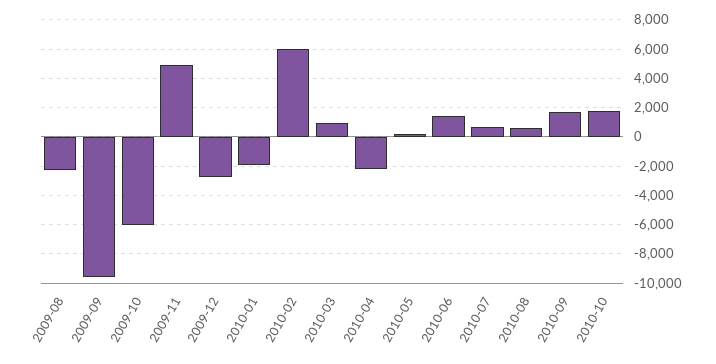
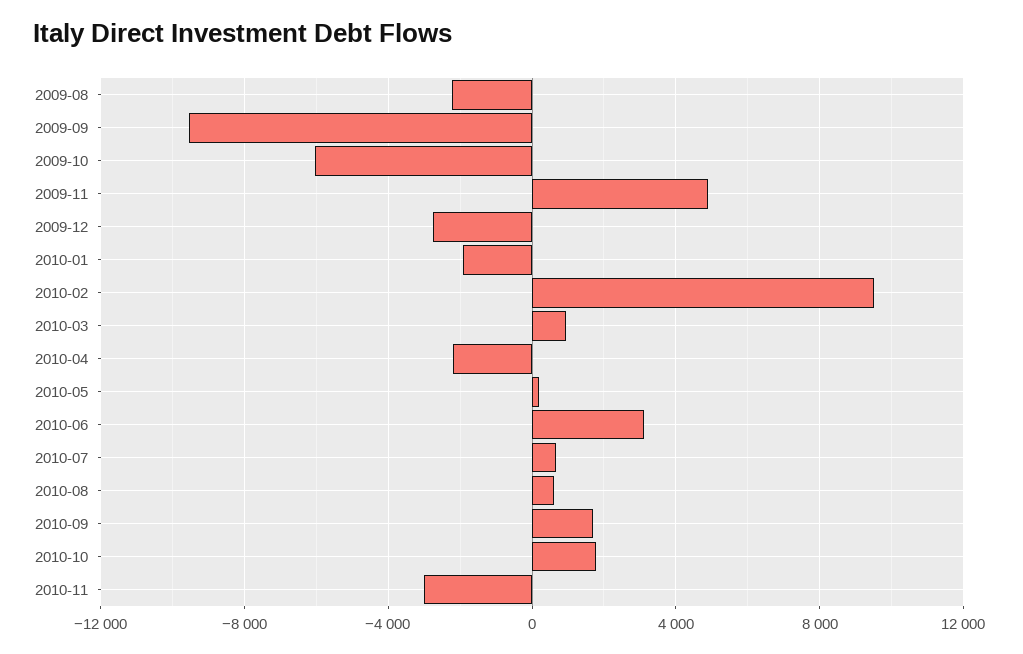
2010-02: 6000 -> 9500
2010-06: 1500 -> 3000
2010-11: none -> -3000

